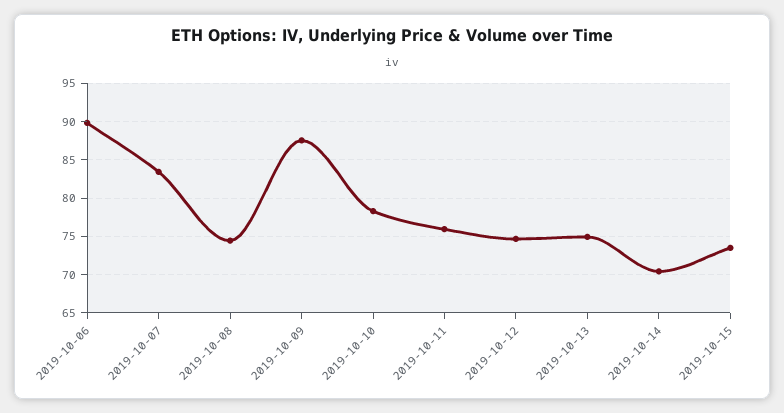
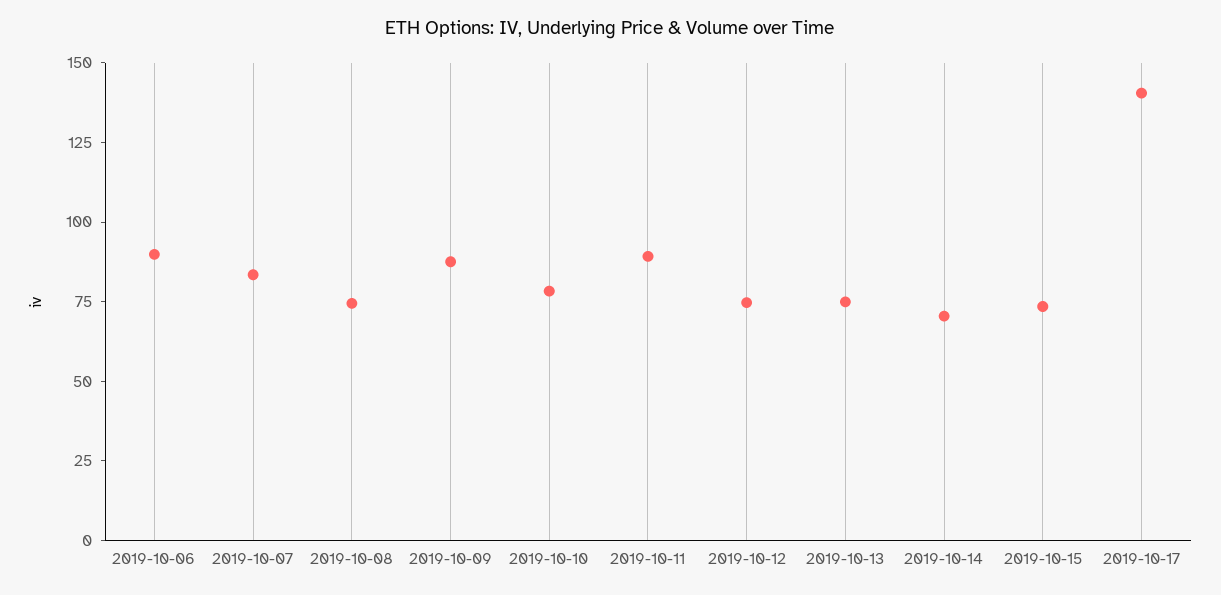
2019-10-11: 76 -> 90
2019-10-17: none -> 140

